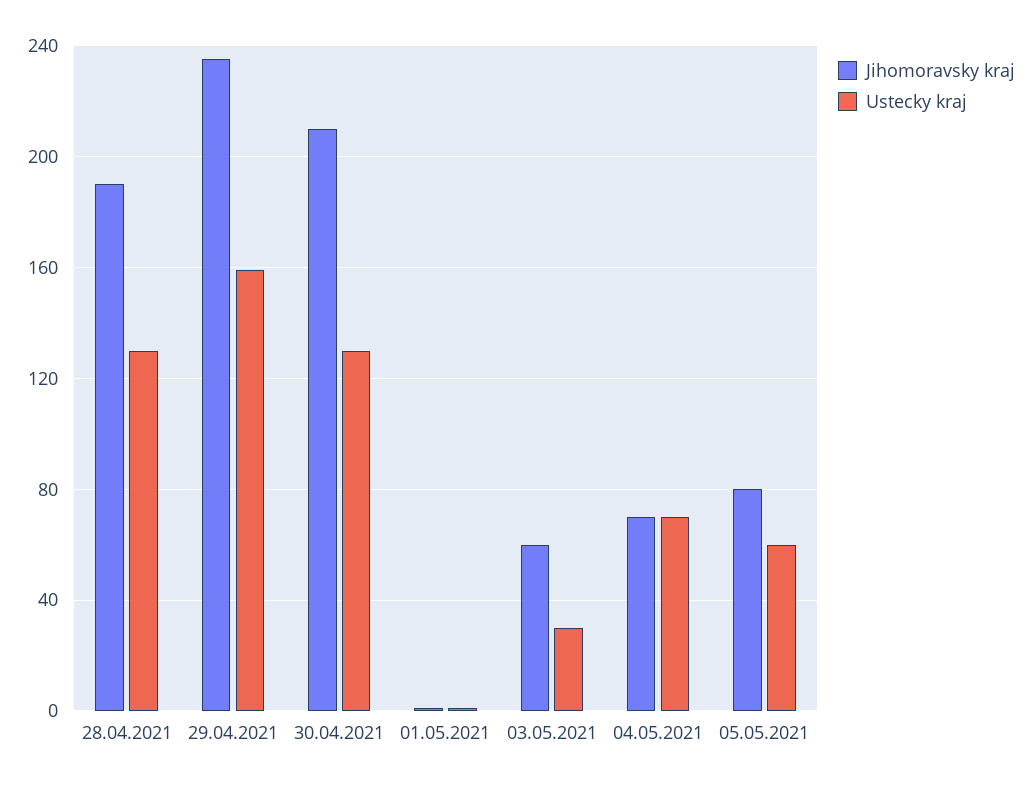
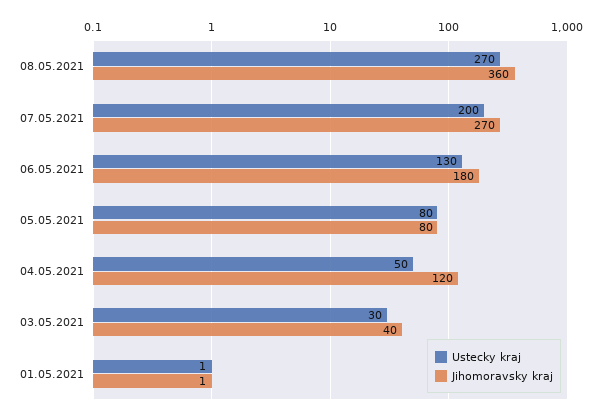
Jihomoravsky kraj, 28.04.2021: 190 -> none
Ustecky kraj, 28.04.2021: 130 -> none
Jihomoravsky kraj, 29.04.2021: 235 -> none
Ustecky kraj, 29.04.2021: 160 -> none
Jihomoravsky kraj, 30.04.2021: 210 -> none
Ustecky kraj, 30.04.2021: 130 -> none
Jihomoravsky kraj, 03.05.2021: 60 -> 40
Jihomoravsky kraj, 04.05.2021: 70 -> 120
Ustecky kraj, 04.05.2021: 70 -> 50
Ustecky kraj, 05.05.2021: 60 -> 80
Ustecky kraj, 08.05.2021: none -> 270
Jihomoravsky kraj, 08.05.2021: none -> 360
Ustecky kraj, 07.05.2021: none -> 200
Jihomoravsky kraj, 07.05.2021: none -> 270
Ustecky kraj, 06.05.2021: none -> 130
Jihomoravsky kraj, 06.05.2021: none -> 180

